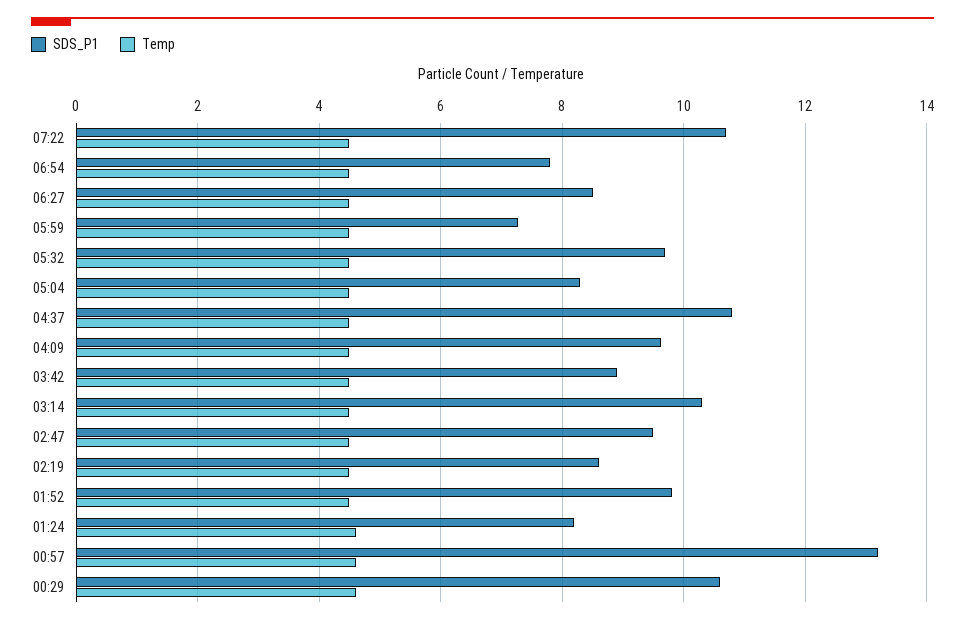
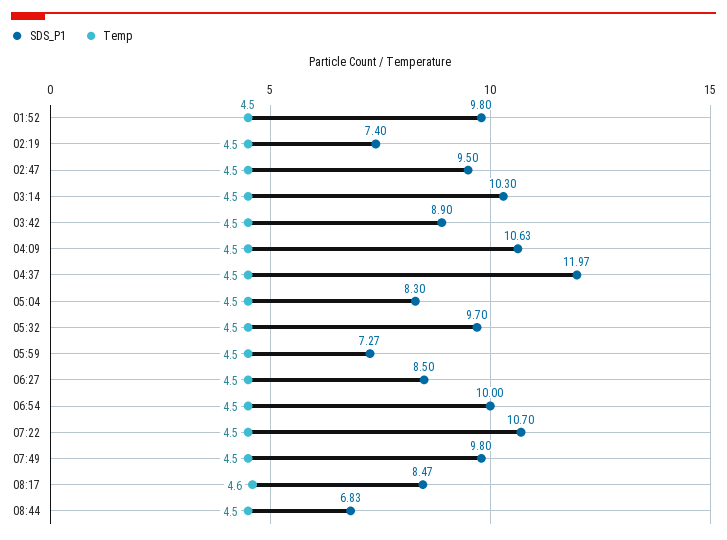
SDS_P1, 06:54: 7.8 -> 10
SDS_P1, 04:37: 10.8 -> 11.97
SDS_P1, 04:09: 9.6 -> 10.63
SDS_P1, 02:19: 8.6 -> 7.4
SDS_P1, 01:24: 8.2 -> none
Temp, 01:24: 4.6 -> none
SDS_P1, 00:57: 13.2 -> none
Temp, 00:57: 4.6 -> none
SDS_P1, 00:29: 10.6 -> none
Temp, 00:29: 4.6 -> none
SDS_P1, 07:49: none -> 9.8
Temp, 07:49: none -> 4.5
SDS_P1, 08:17: none -> 8.47
Temp, 08:17: none -> 4.6
SDS_P1, 08:44: none -> 6.83
Temp, 08:44: none -> 4.5

